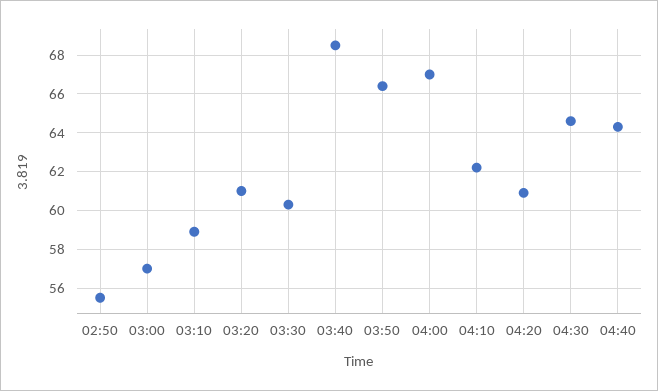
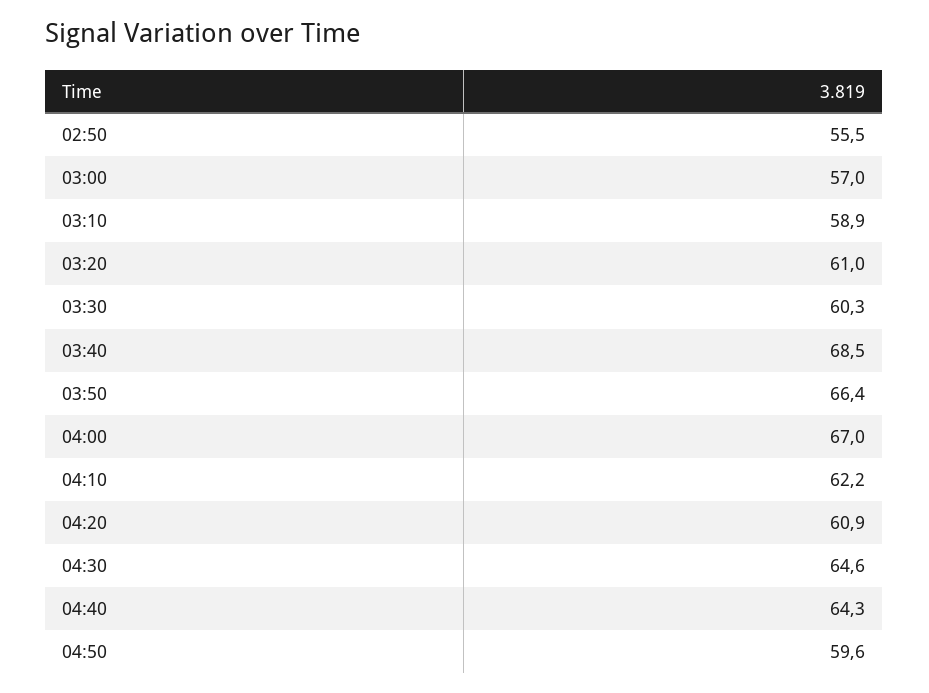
04:50: none -> 59.6

